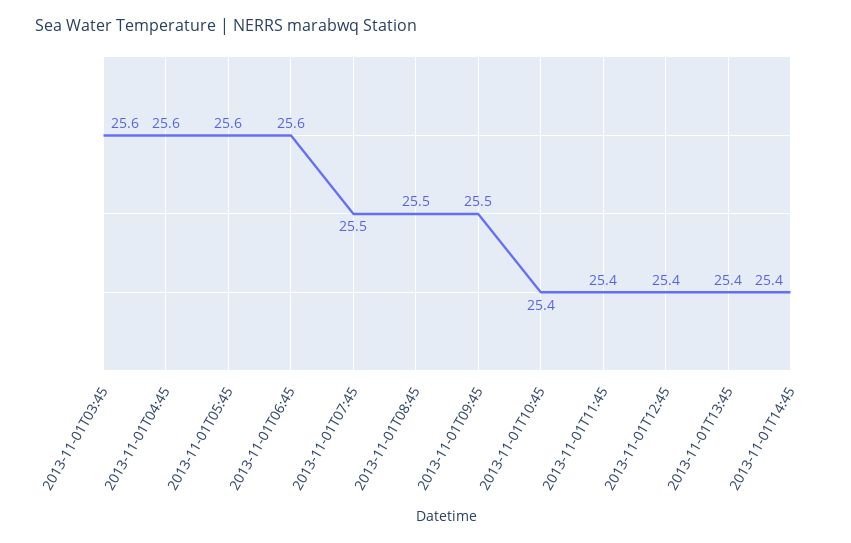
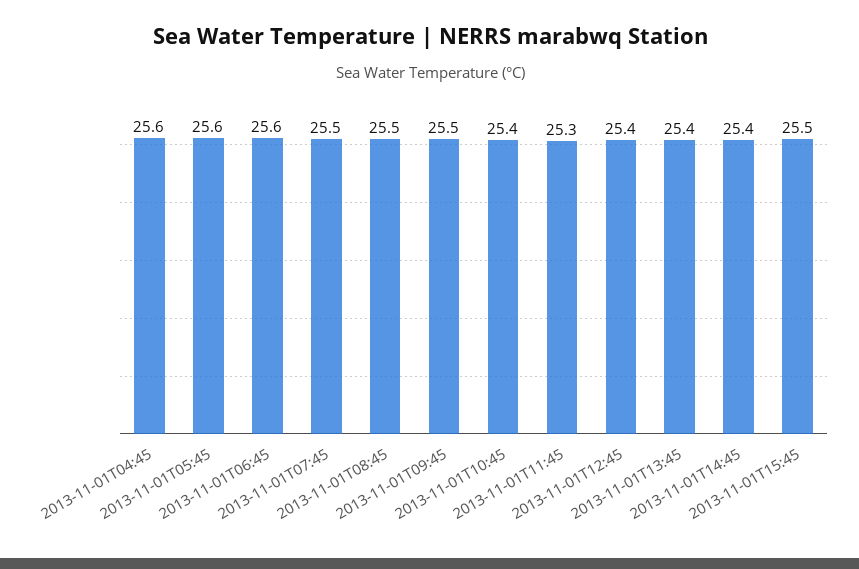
2013-11-01T03:45: 25.6 -> none
2013-11-01T11:45: 25.4 -> 25.3
2013-11-01T15:45: none -> 25.5

